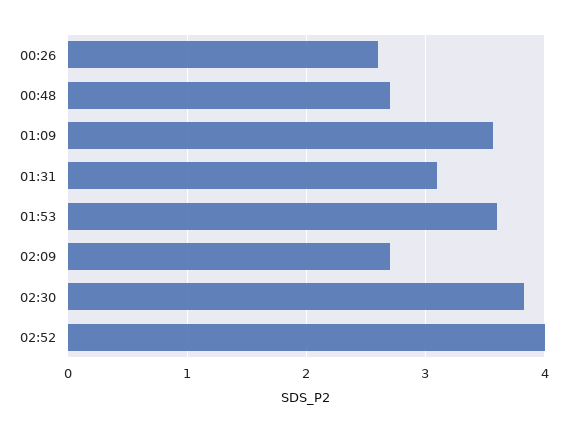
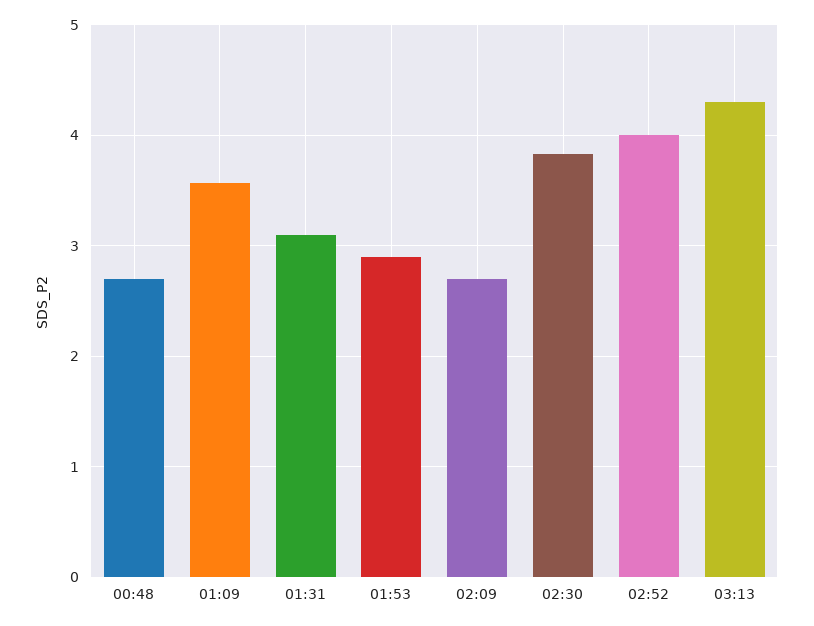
00:26: 2.6 -> none
01:53: 3.6 -> 2.9
03:13: none -> 4.3

